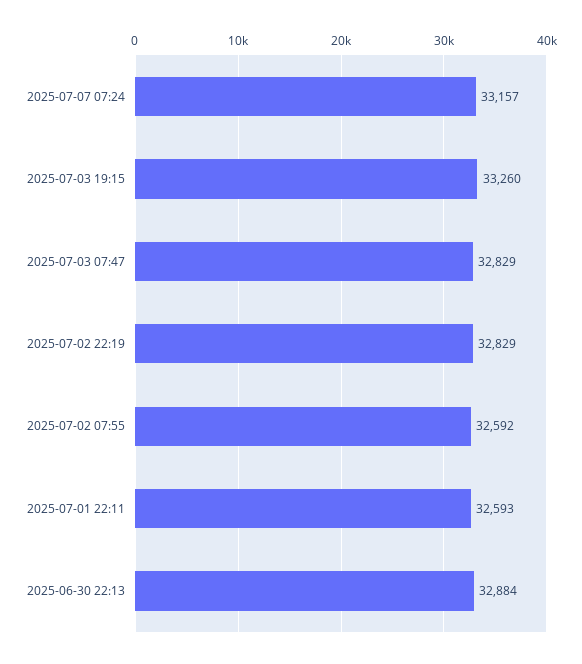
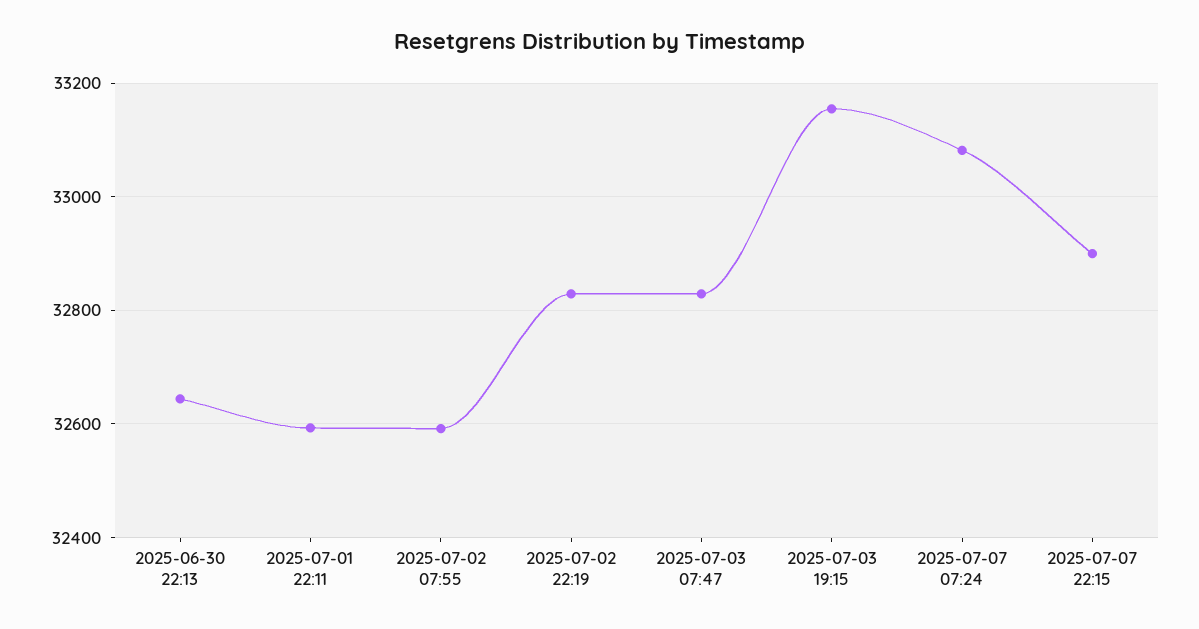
2025-07-07 07:24: 33157 -> 33080
2025-07-03 19:15: 33260 -> 33160
2025-06-30 22:13: 32884 -> 32640
2025-07-07 22:15: none -> 32900

